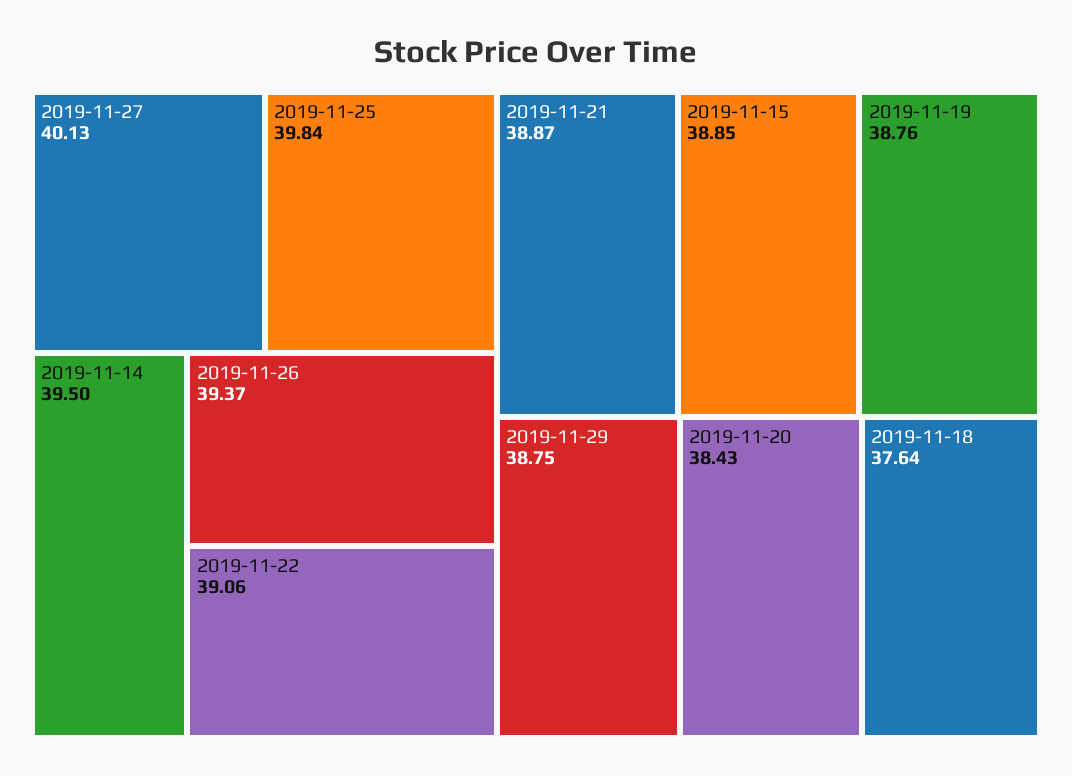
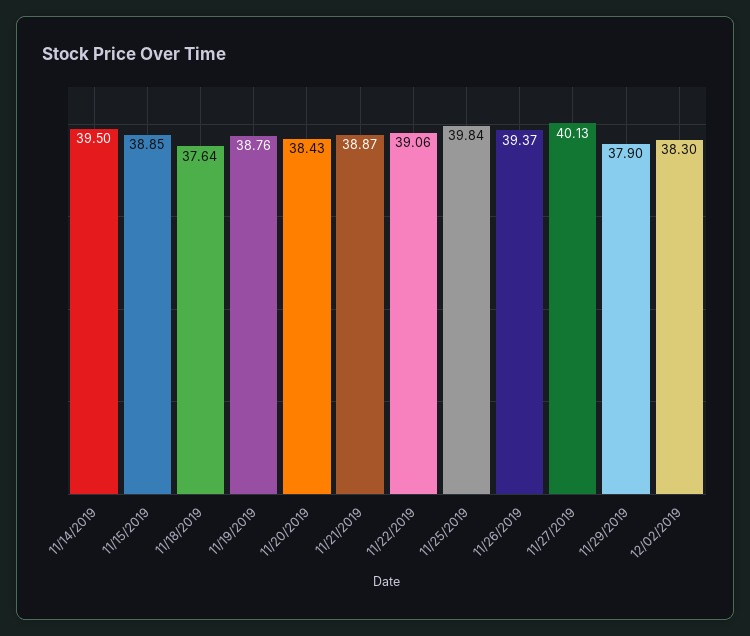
2019-11-29: 38.75 -> 37.9
12/02/2019: none -> 38.3

